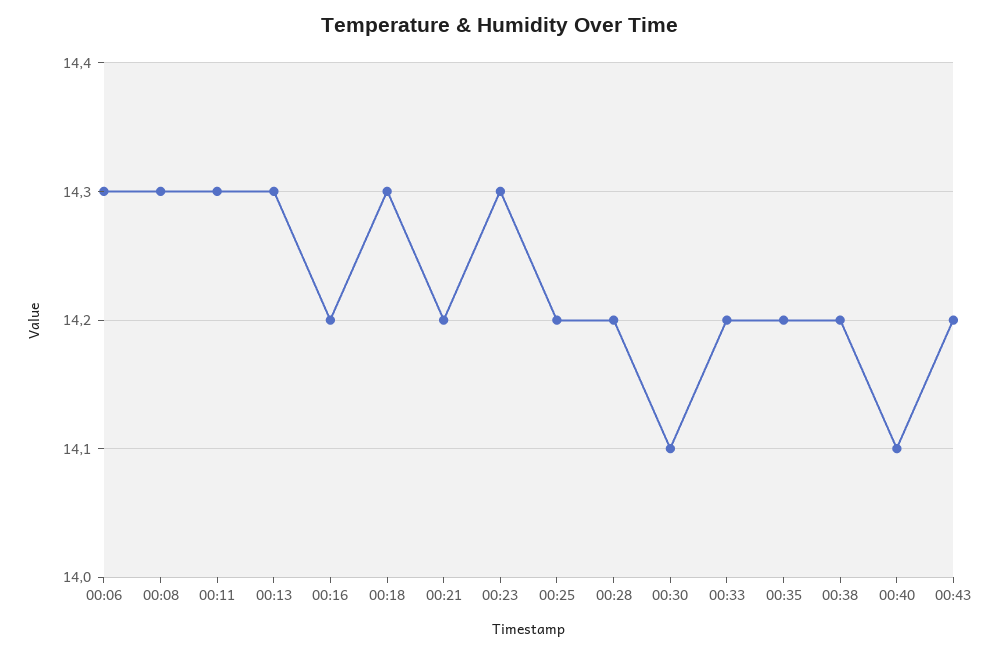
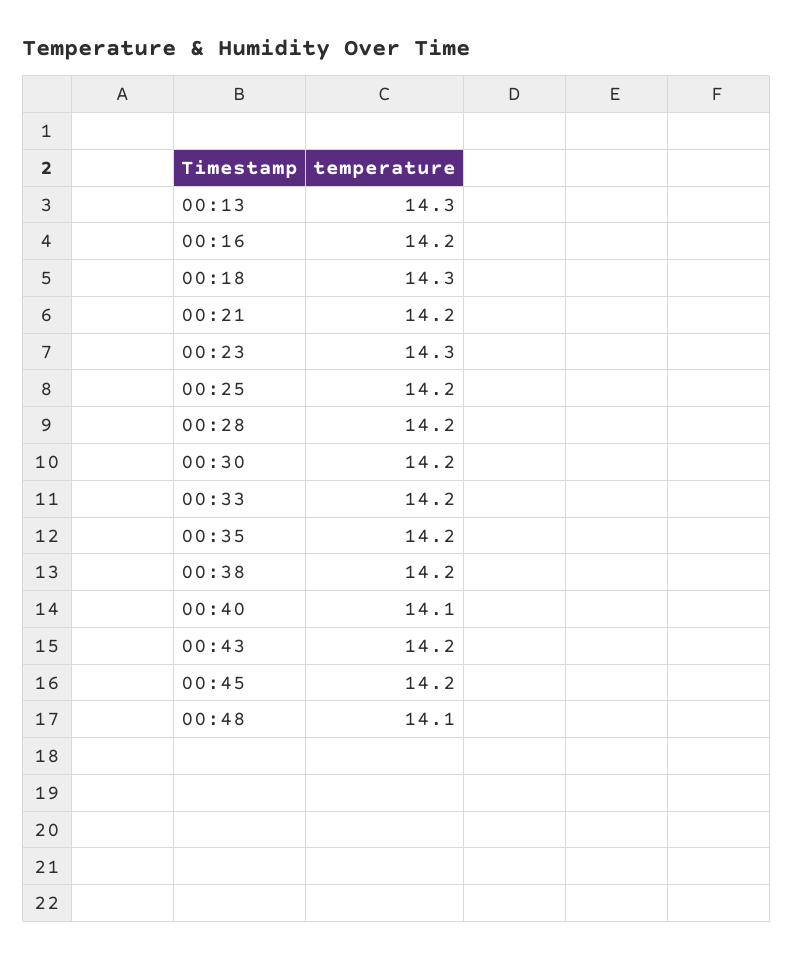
00:06: 14.3 -> none
00:08: 14.3 -> none
00:11: 14.3 -> none
00:30: 14.1 -> 14.2
00:45: none -> 14.2
00:48: none -> 14.1

